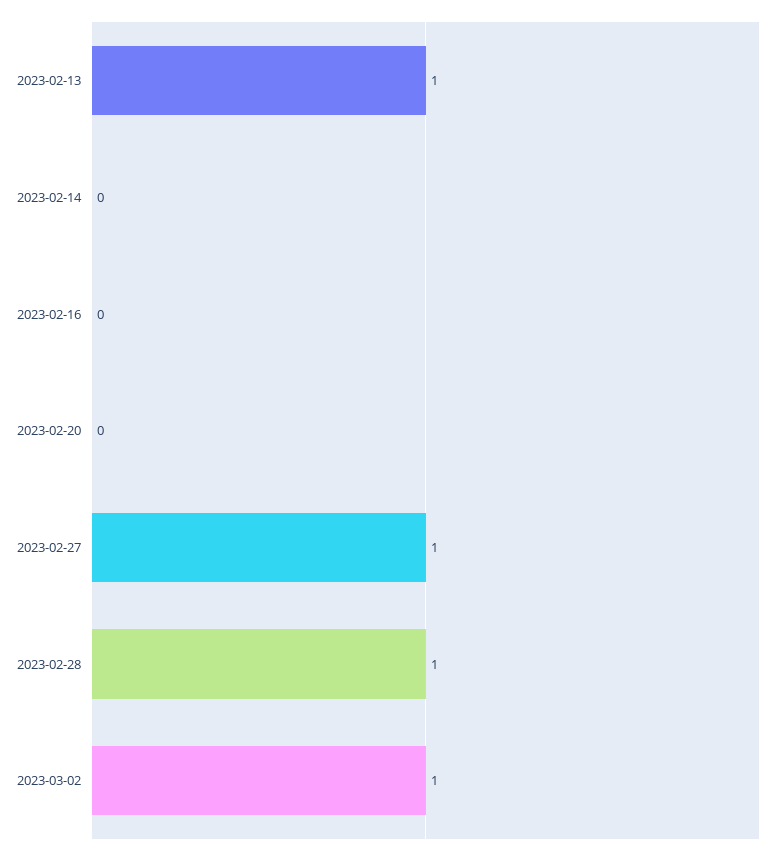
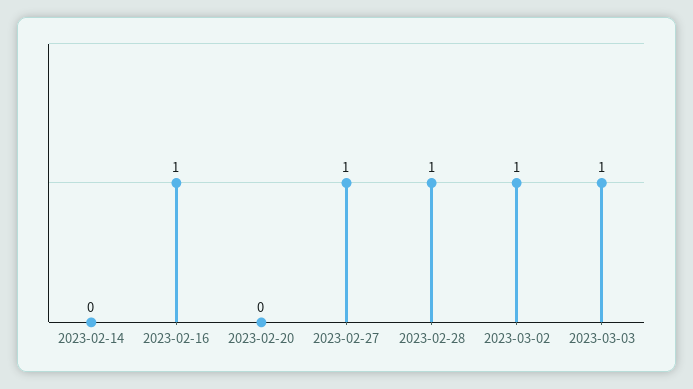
2023-02-13: 1 -> none
2023-02-16: 0 -> 1
2023-03-03: none -> 1

